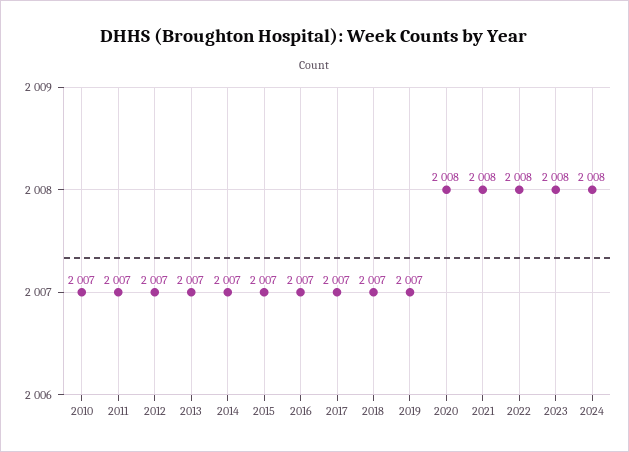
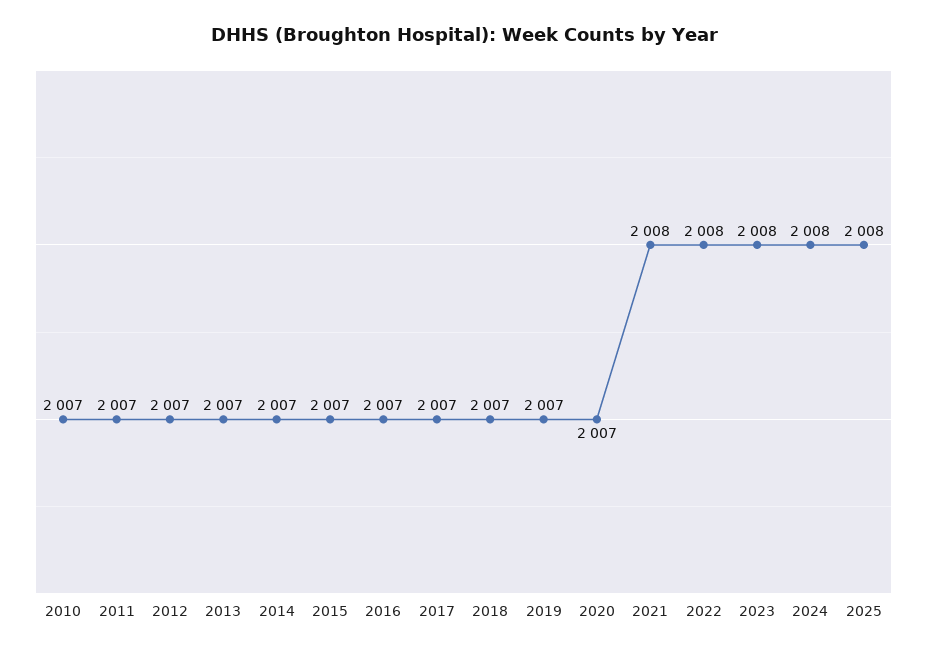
2020: 2008 -> 2007
2025: none -> 2008

